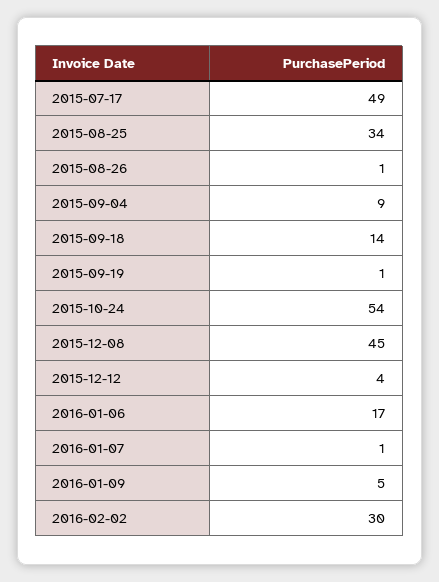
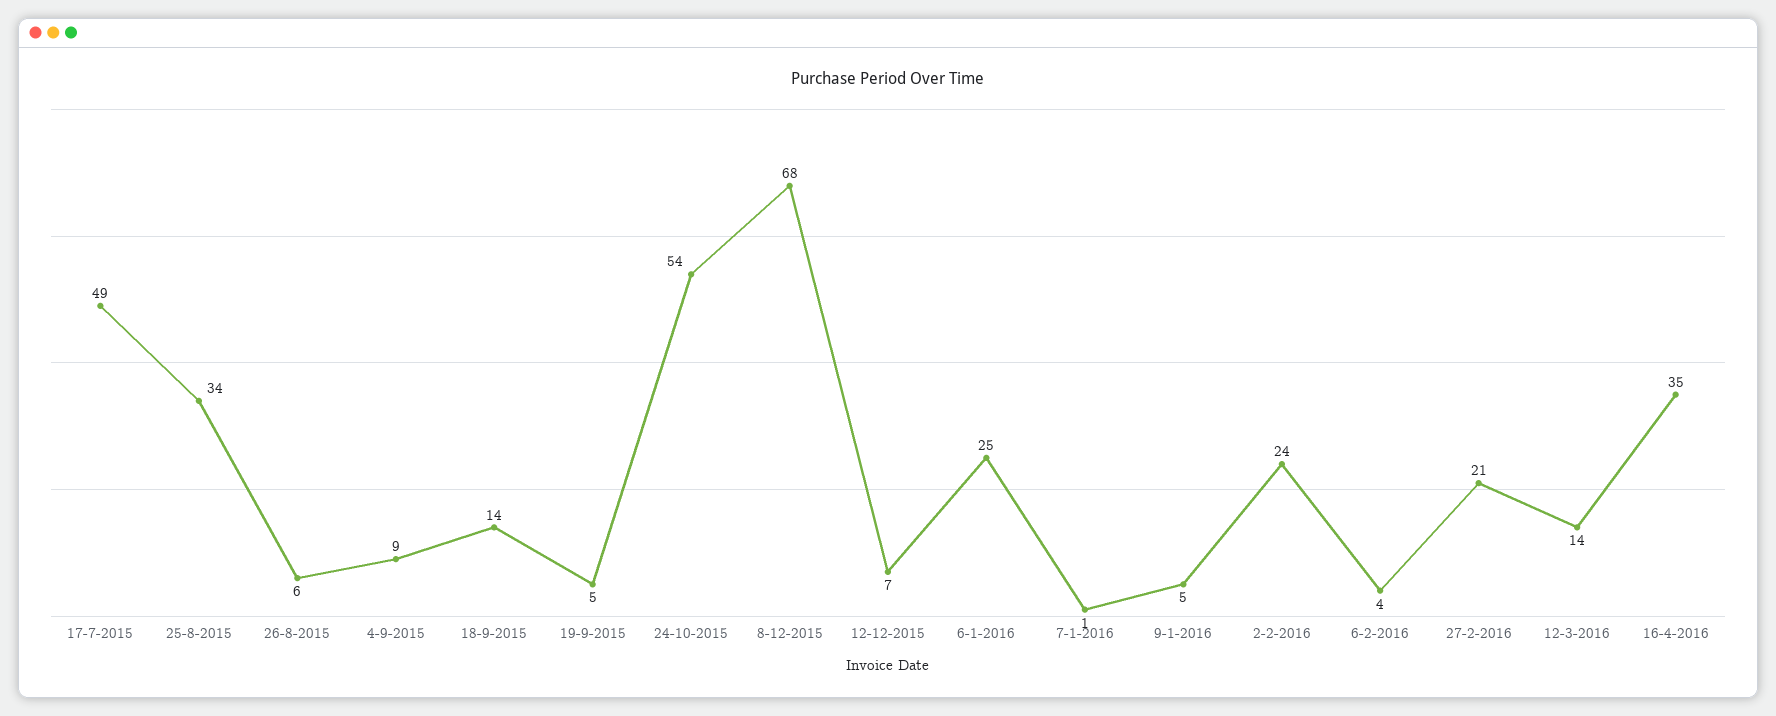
2015-08-26: 1 -> 6
2015-09-19: 1 -> 5
2015-12-08: 45 -> 68
2015-12-12: 4 -> 7
2016-01-06: 17 -> 25
2016-02-02: 30 -> 24
6-2-2016: none -> 4
27-2-2016: none -> 21
12-3-2016: none -> 14
16-4-2016: none -> 35

